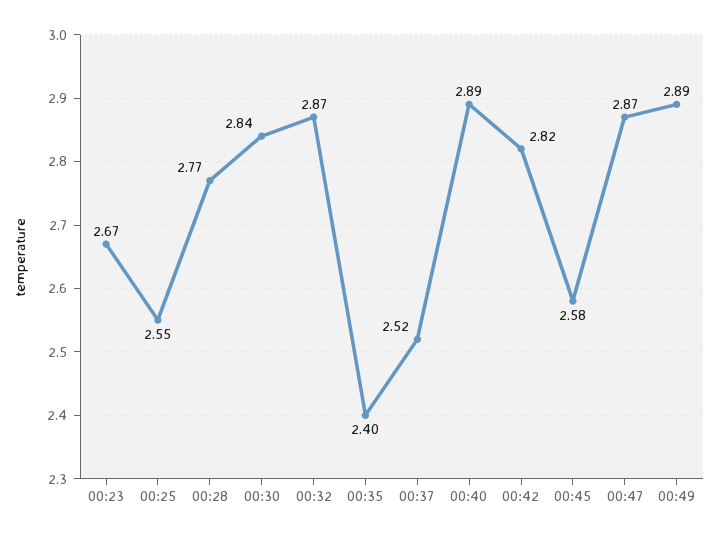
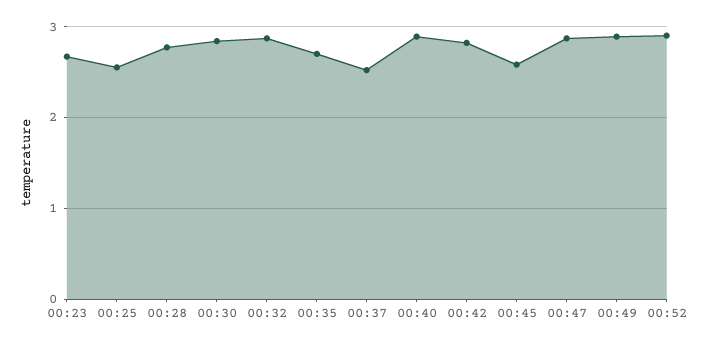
00:35: 2.4 -> 2.7
00:52: none -> 2.9

